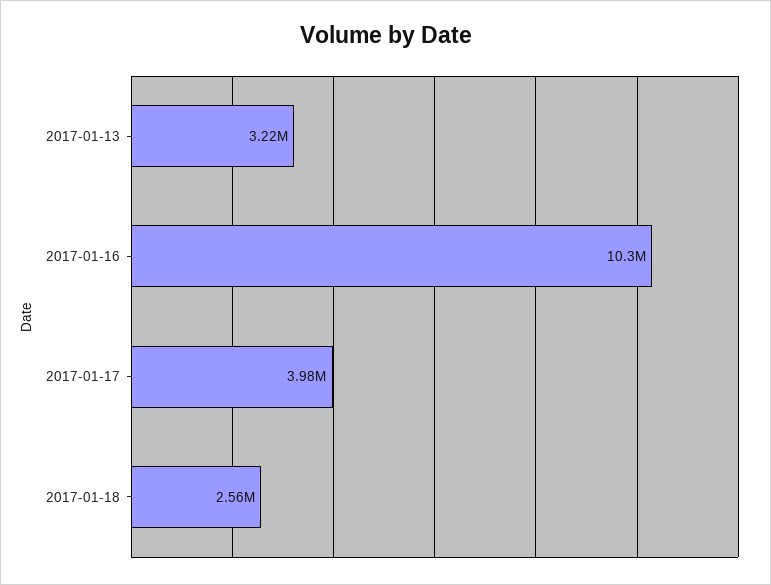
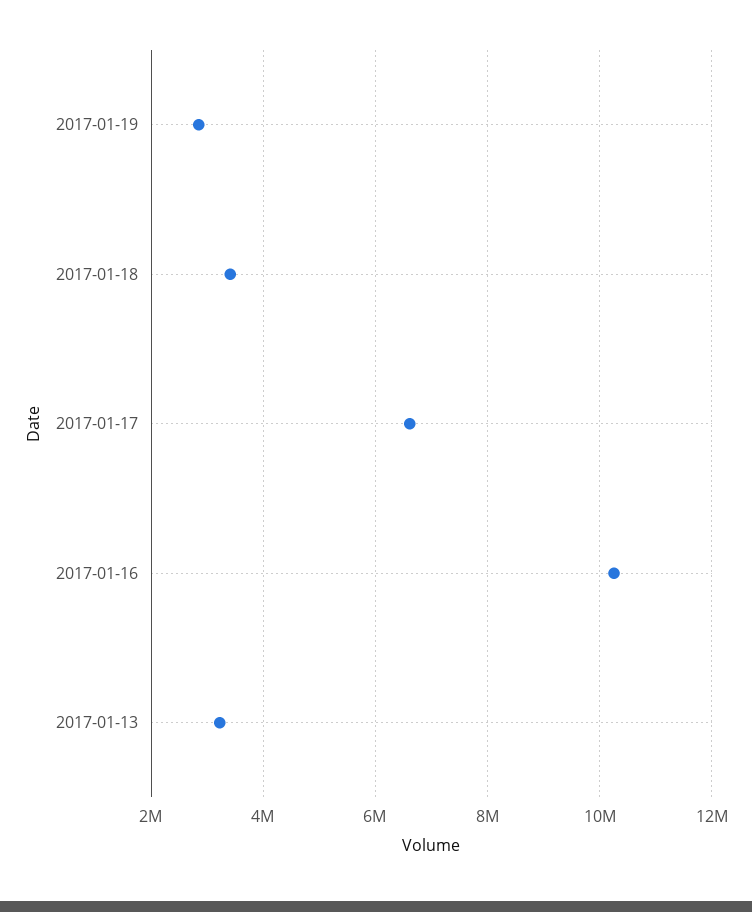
2017-01-17: 3980000 -> 6600000
2017-01-18: 2560000 -> 3400000
2017-01-19: none -> 2800000

